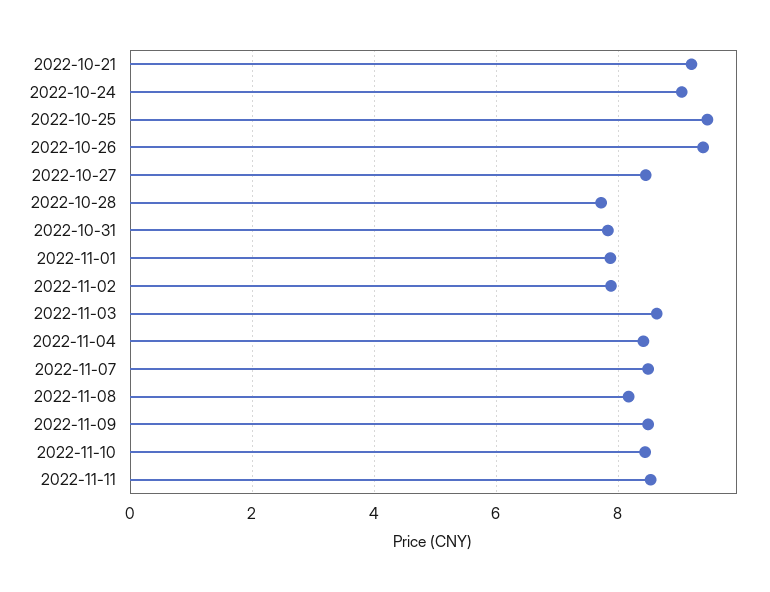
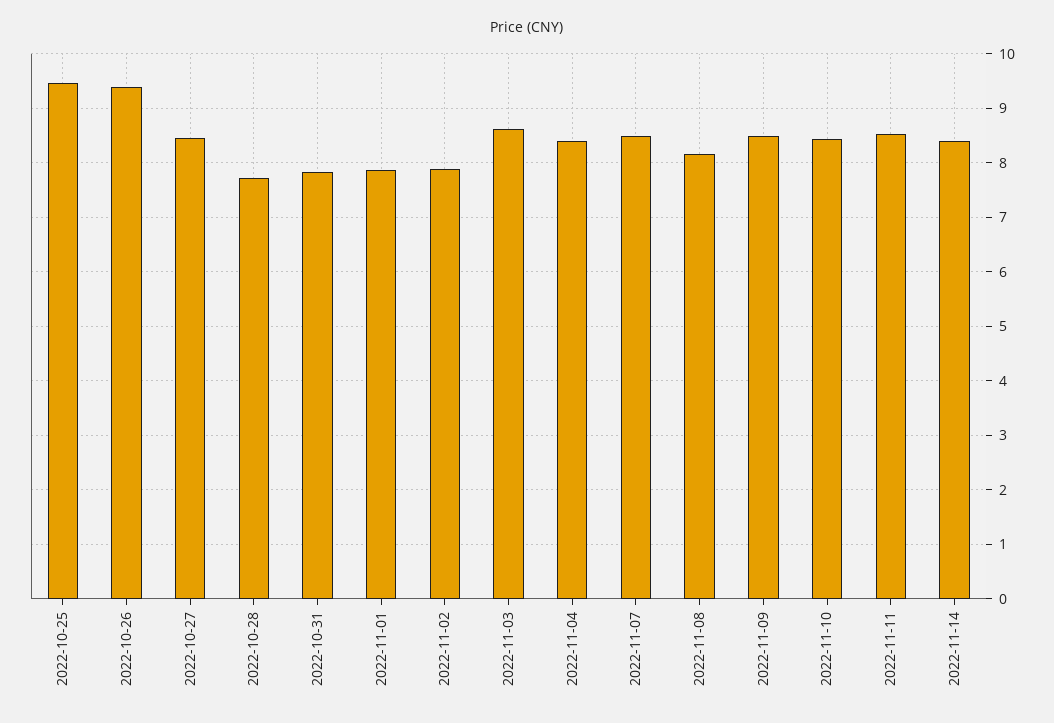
2022-10-21: 9.2 -> none
2022-10-24: 9 -> none
2022-11-14: none -> 8.4

